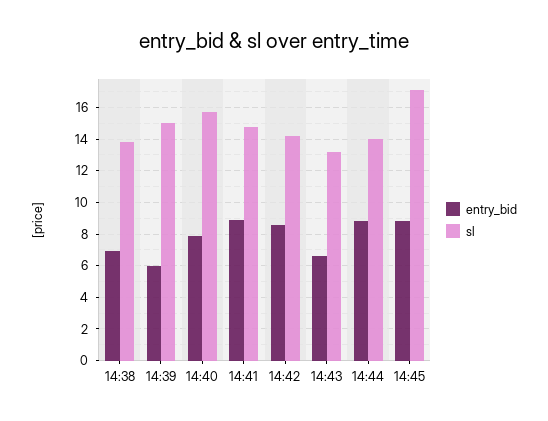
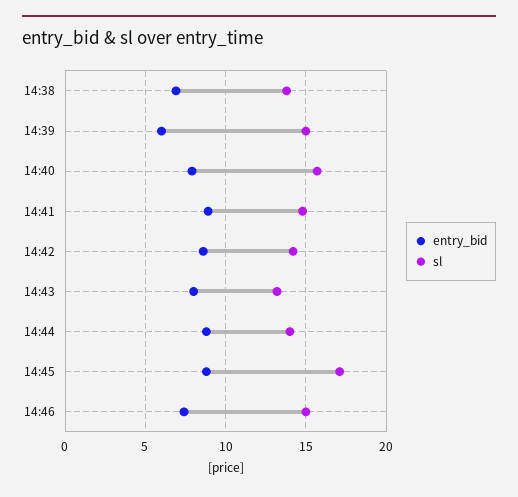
entry_bid, 14:43: 6.5 -> 8
entry_bid, 14:46: none -> 7.5
sl, 14:46: none -> 15

